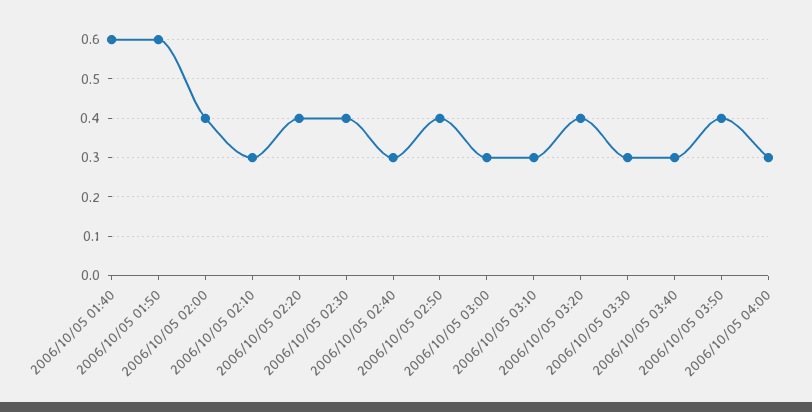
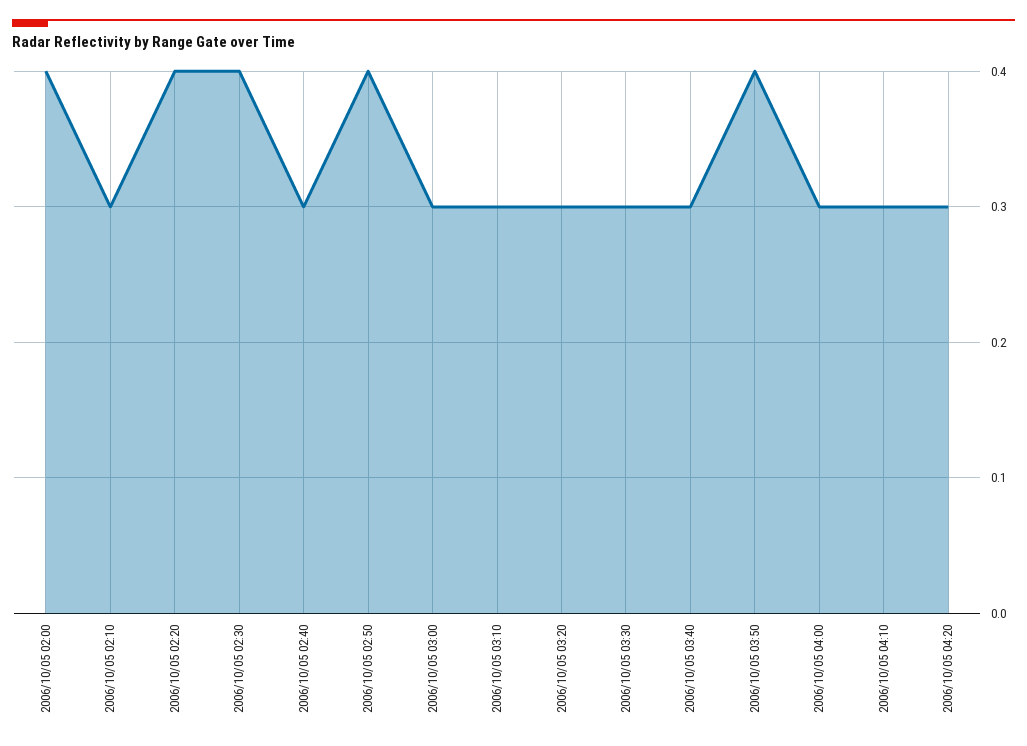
2006/10/05 01:40: 0.6 -> none
2006/10/05 01:50: 0.6 -> none
2006/10/05 03:20: 0.4 -> 0.3
2006/10/05 04:10: none -> 0.3
2006/10/05 04:20: none -> 0.3

